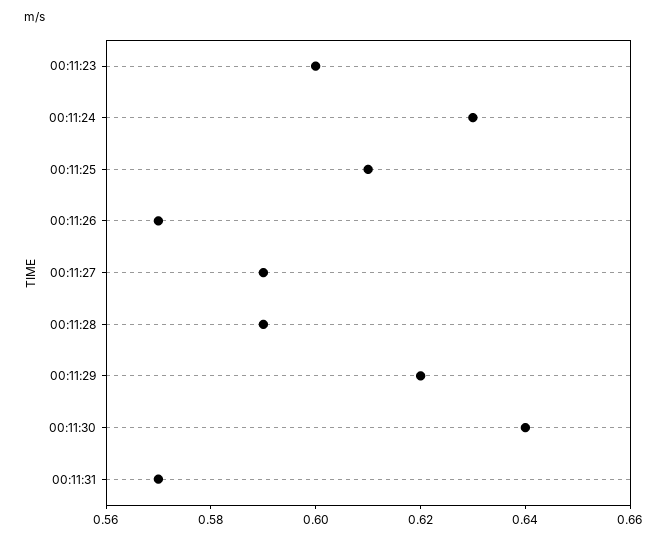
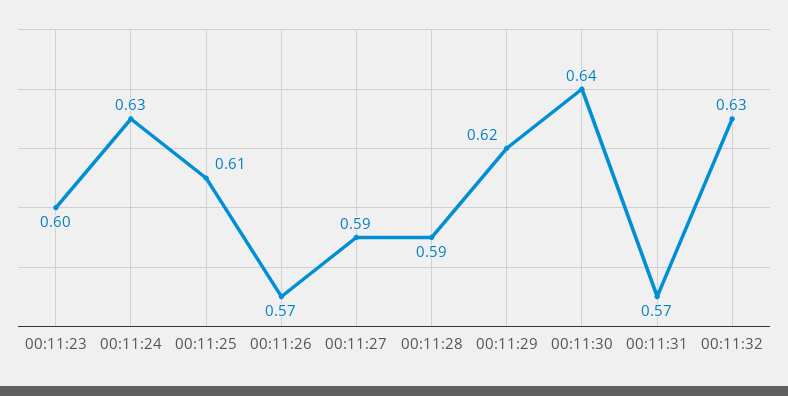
00:11:32: none -> 0.63

